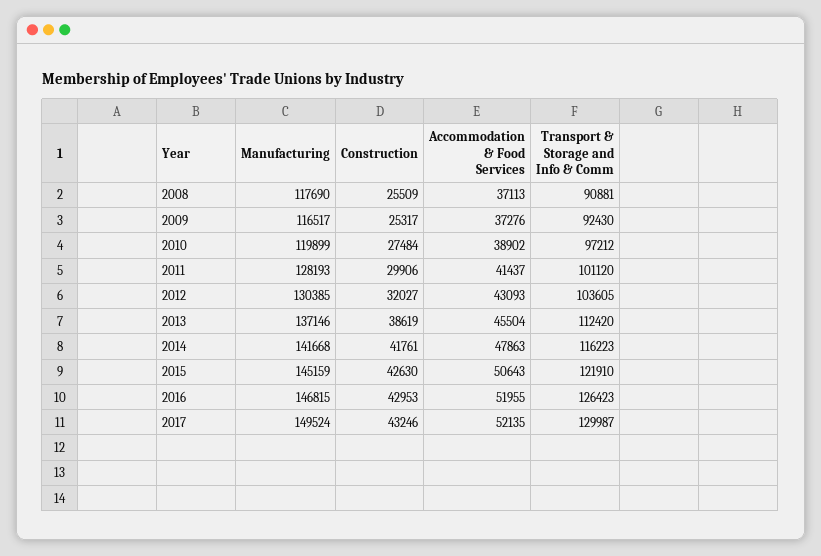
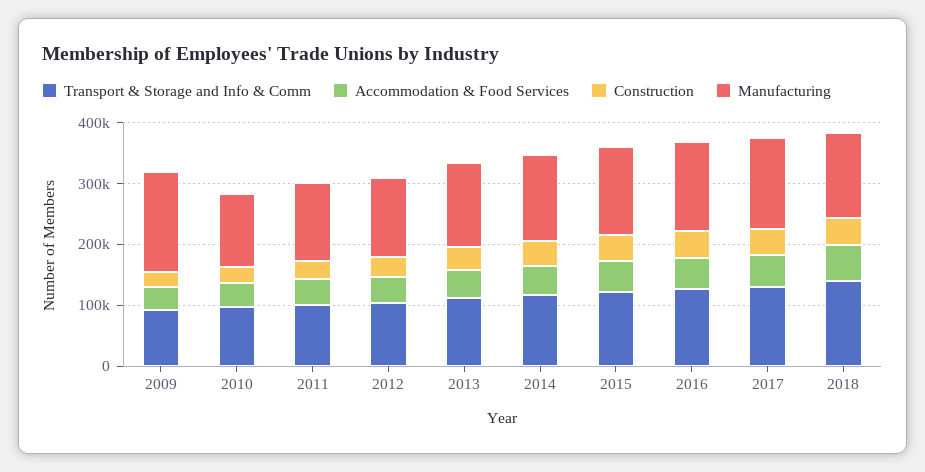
Manufacturing, 2008: 117690 -> none
Construction, 2008: 25509 -> none
Accommodation & Food Services, 2008: 37113 -> none
Transport & Storage and Info & Comm, 2008: 90881 -> none
Manufacturing, 2009: 116517 -> 160000
Transport & Storage and Info & Comm, 2018: none -> 140000
Accommodation & Food Services, 2018: none -> 60000
Construction, 2018: none -> 40000
Manufacturing, 2018: none -> 140000

